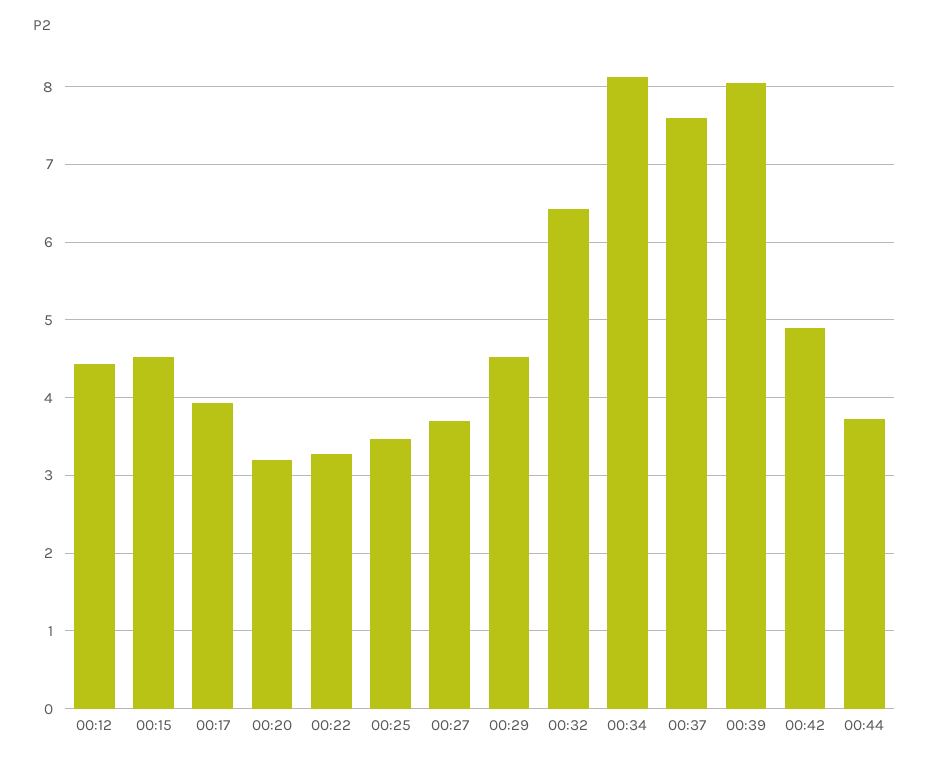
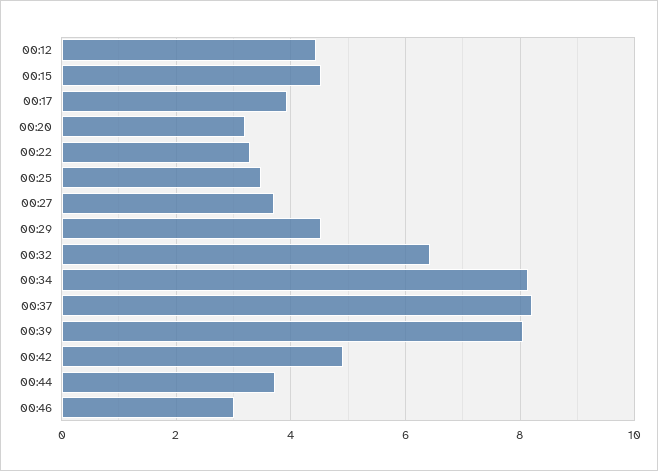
00:37: 7.6 -> 8.2
00:46: none -> 3

